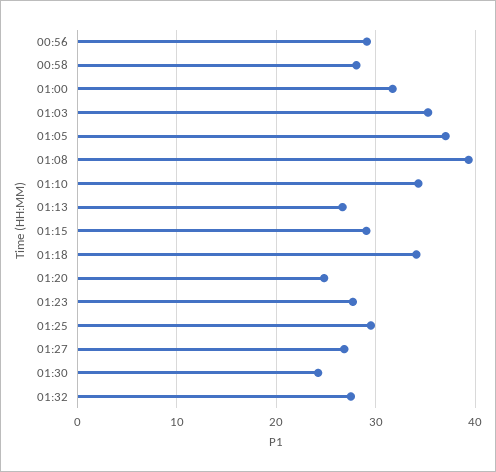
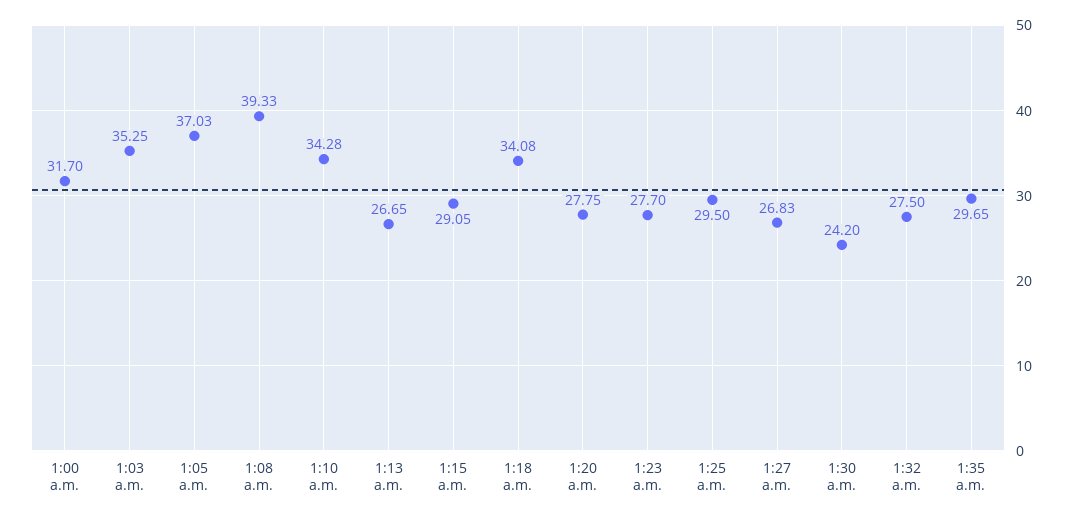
00:56: 29 -> none
00:58: 28 -> none
01:20: 25 -> 27.75
1:35 a.m.: none -> 29.65

